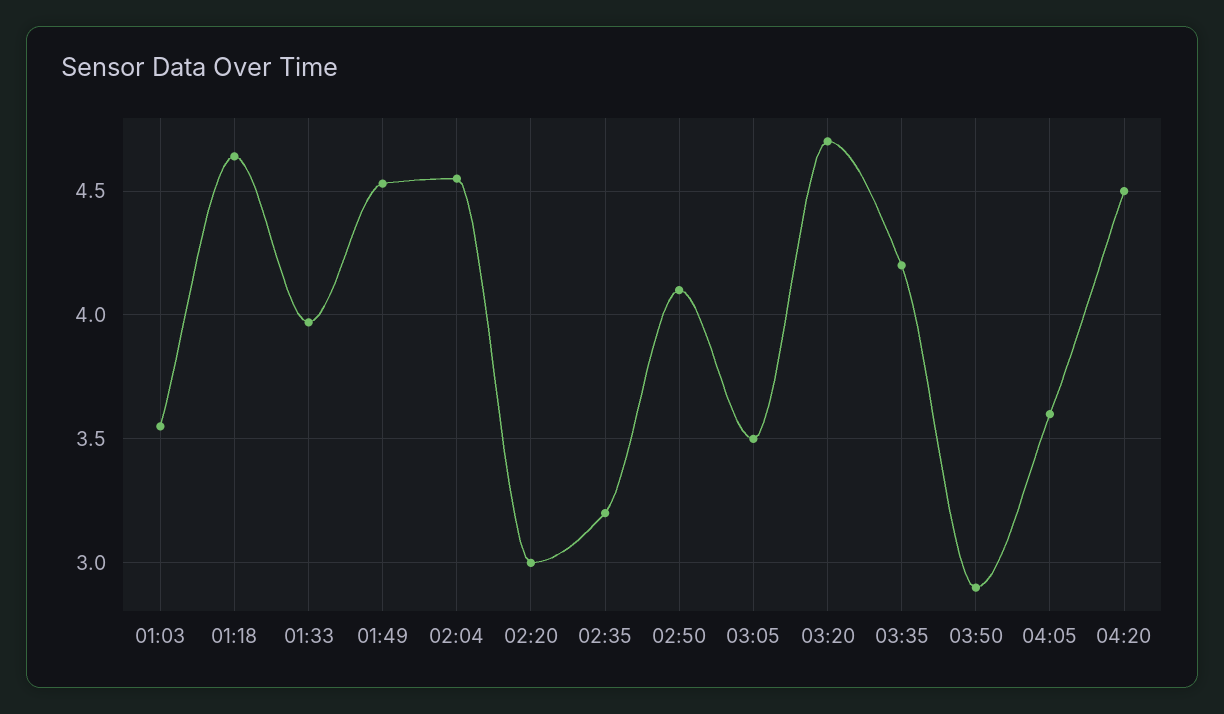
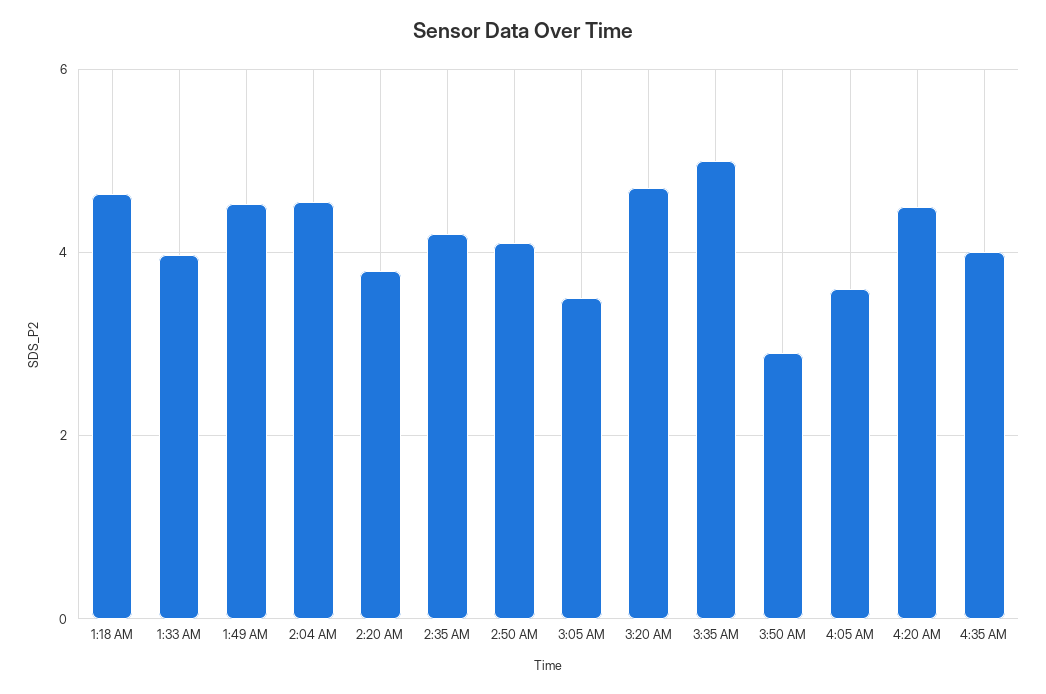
01:03: 3.55 -> none
02:20: 3 -> 3.8
02:35: 3.2 -> 4.2
03:35: 4.2 -> 5
4:35 AM: none -> 4

